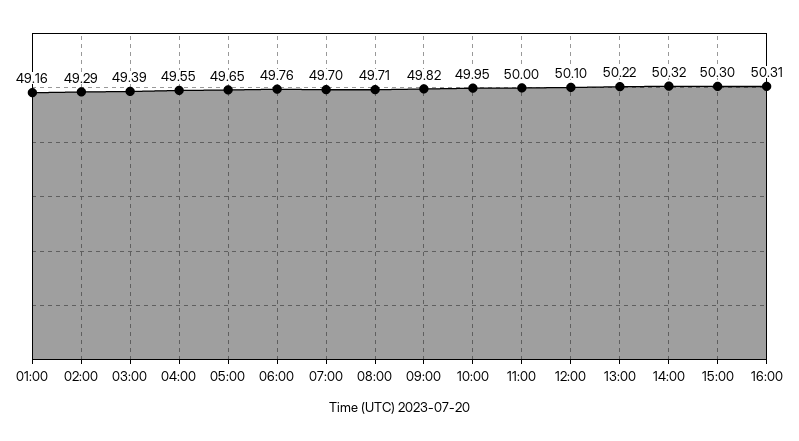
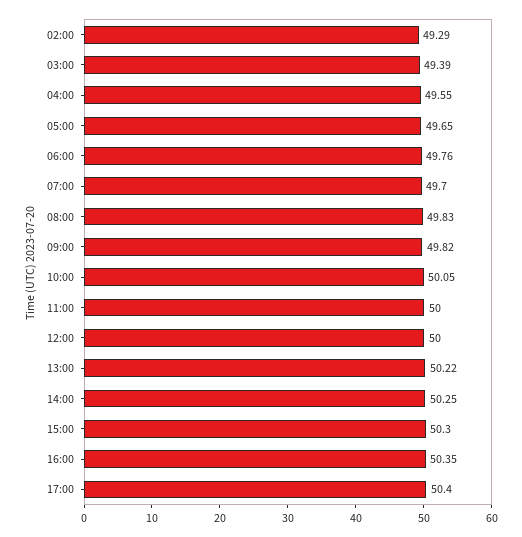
01:00: 49.16 -> none
08:00: 49.71 -> 49.83
10:00: 49.95 -> 50.05
12:00: 50.1 -> 50
14:00: 50.32 -> 50.25
16:00: 50.31 -> 50.35
17:00: none -> 50.4

